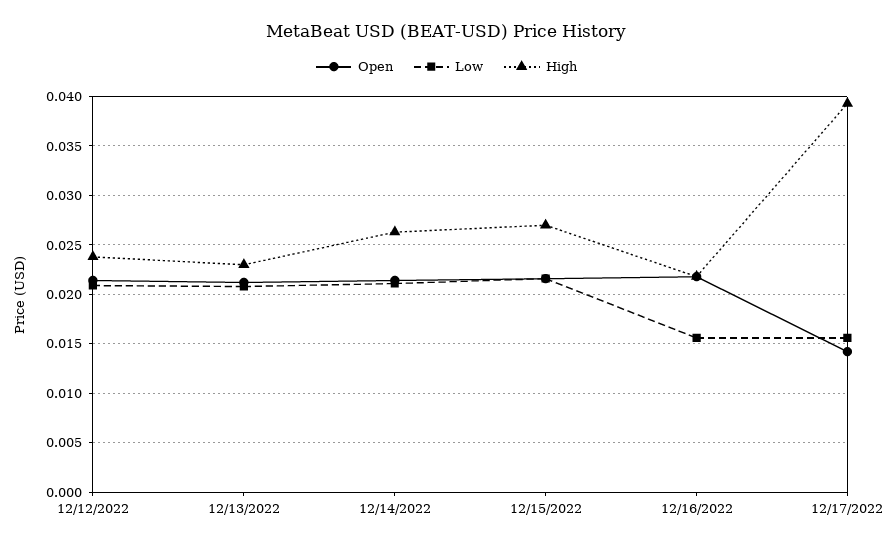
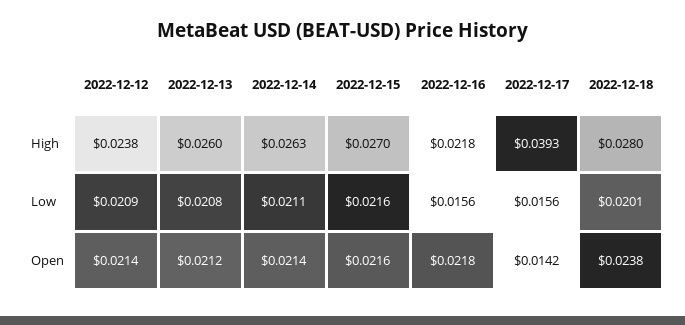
High, 12/13/2022: 0.023 -> 0.026
High, 2022-12-18: none -> 0.028
Low, 2022-12-18: none -> 0.0201
Open, 2022-12-18: none -> 0.0238

